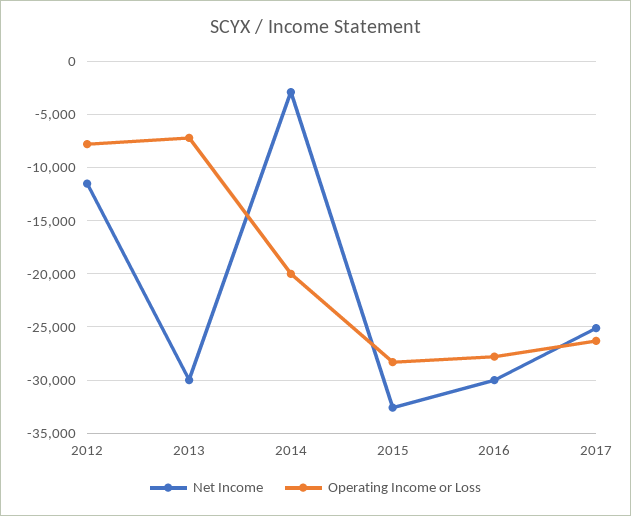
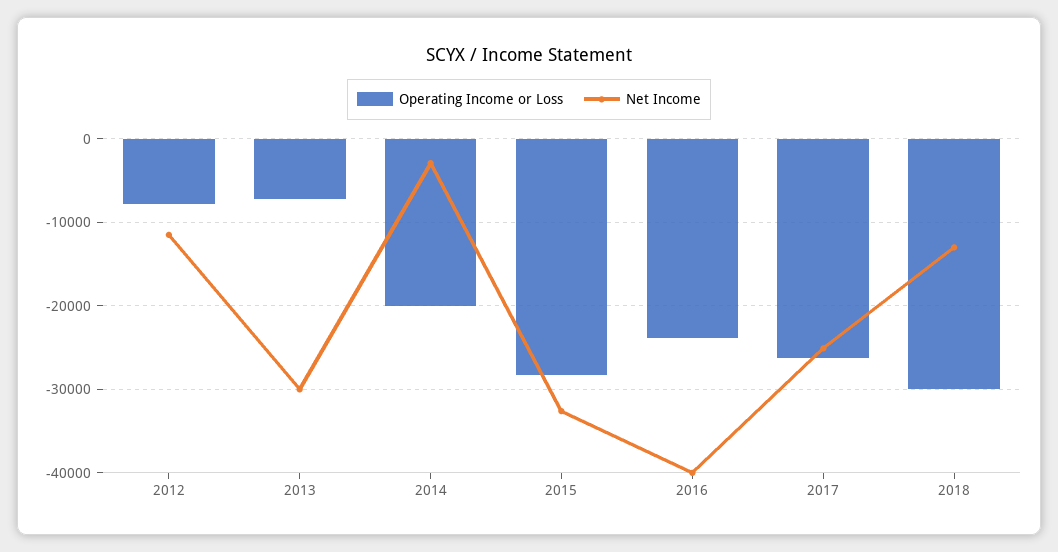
Net Income, 2016: -30000 -> -40000
Operating Income or Loss, 2016: -28000 -> -24000
Operating Income or Loss, 2018: none -> -30000
Net Income, 2018: none -> -13000

